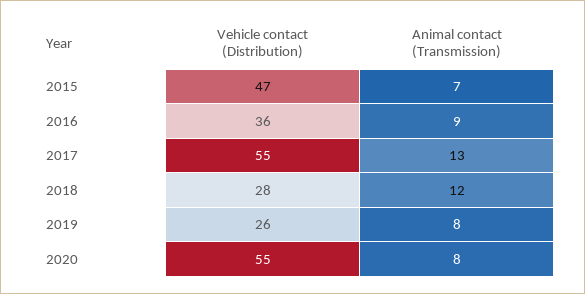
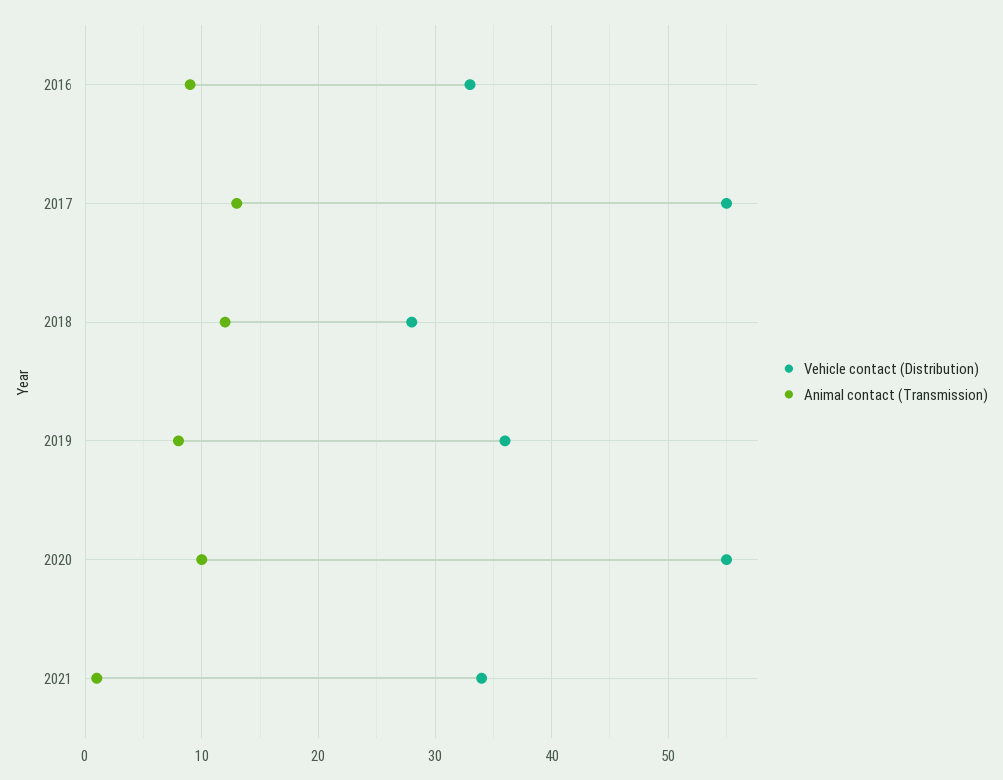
Vehicle contact (Distribution), 2015: 47 -> none
Animal contact (Transmission), 2015: 7 -> none
Vehicle contact (Distribution), 2016: 36 -> 33
Vehicle contact (Distribution), 2019: 26 -> 36
Animal contact (Transmission), 2020: 8 -> 10
Vehicle contact (Distribution), 2021: none -> 34
Animal contact (Transmission), 2021: none -> 1

